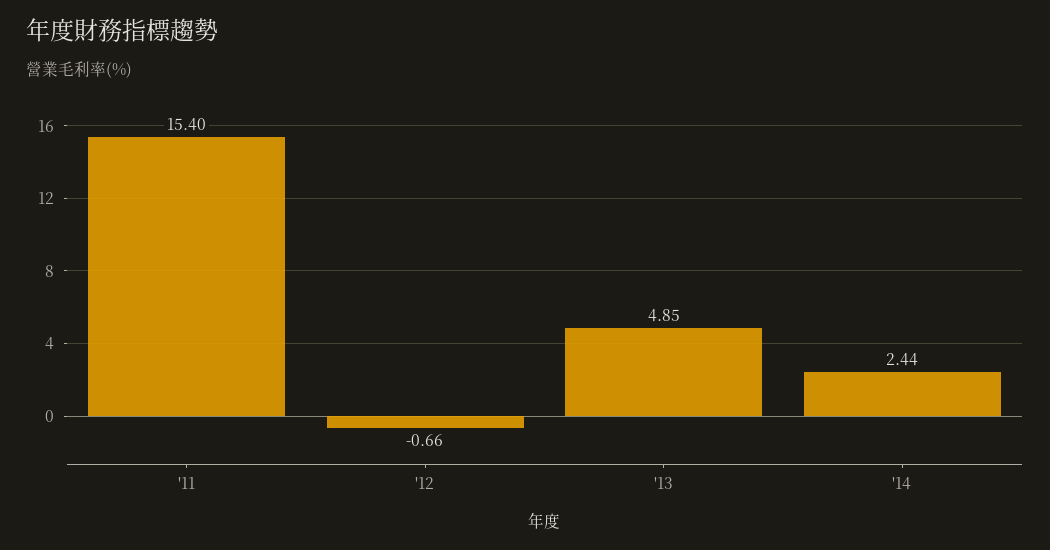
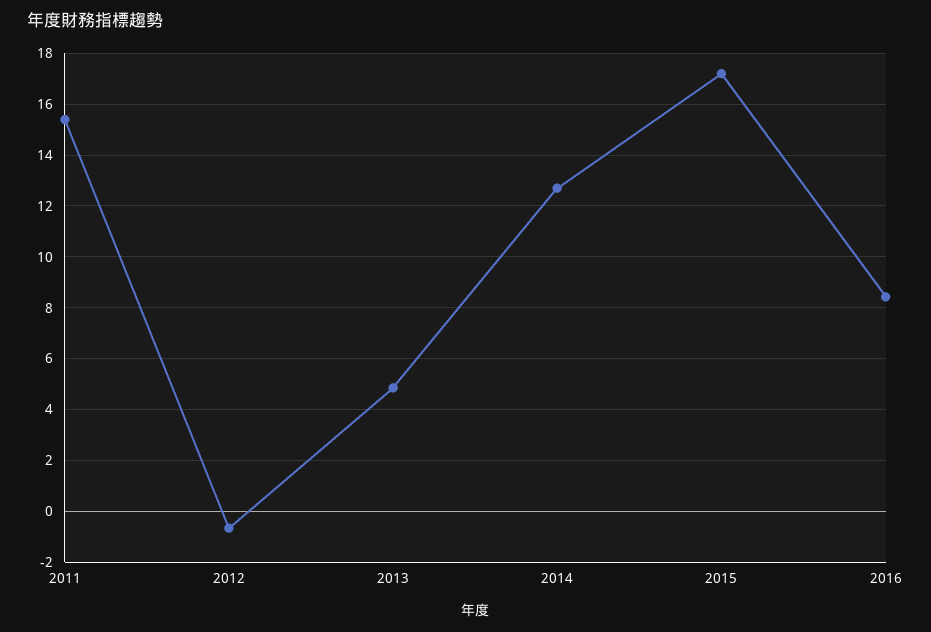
'14: 2.44 -> 12.75
2015: none -> 17.25
2016: none -> 8.5

